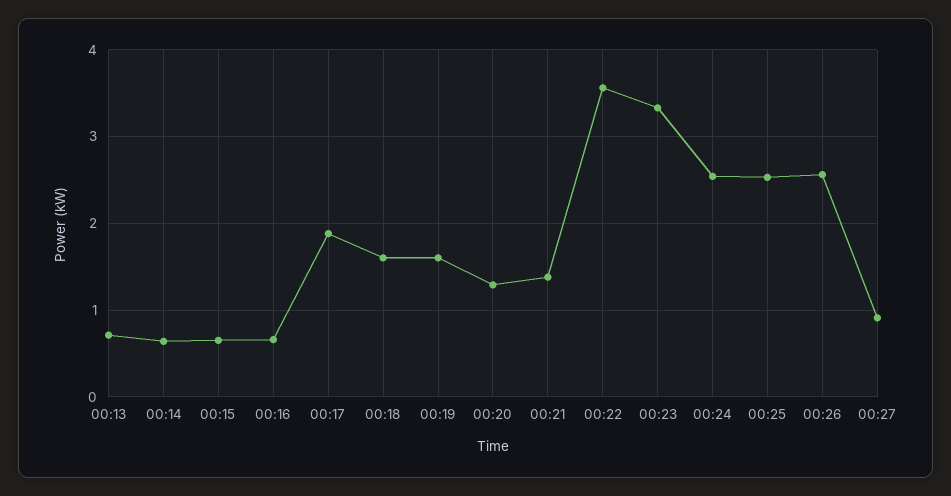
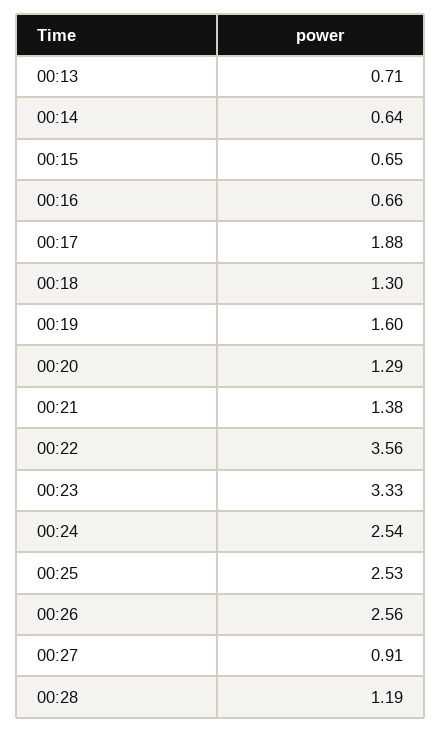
00:18: 1.6 -> 1.3
00:28: none -> 1.19

